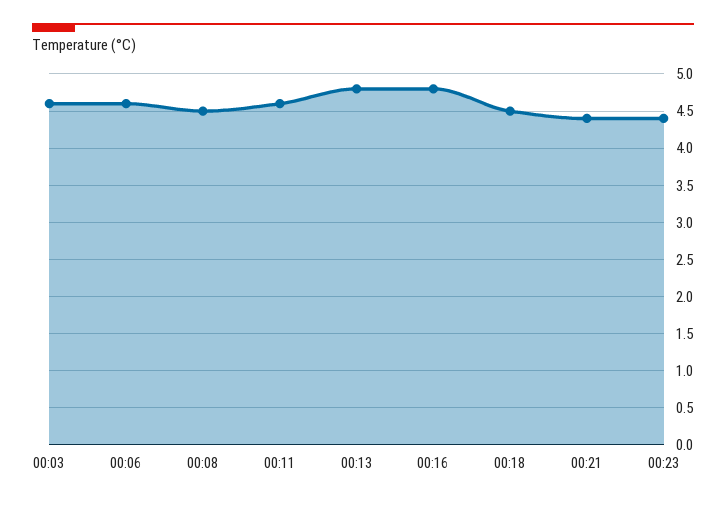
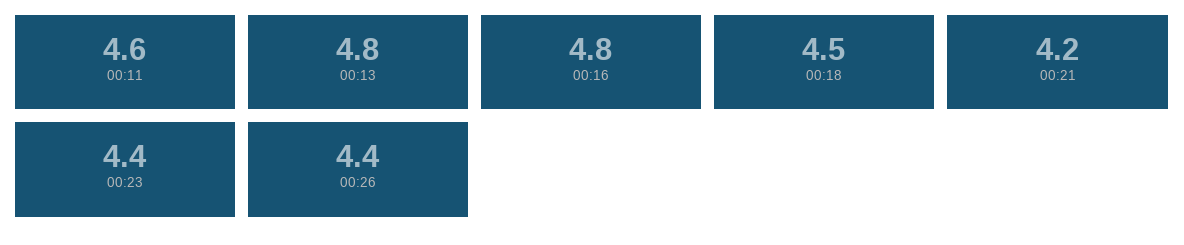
00:03: 4.6 -> none
00:06: 4.6 -> none
00:08: 4.5 -> none
00:21: 4.4 -> 4.2
00:26: none -> 4.4

